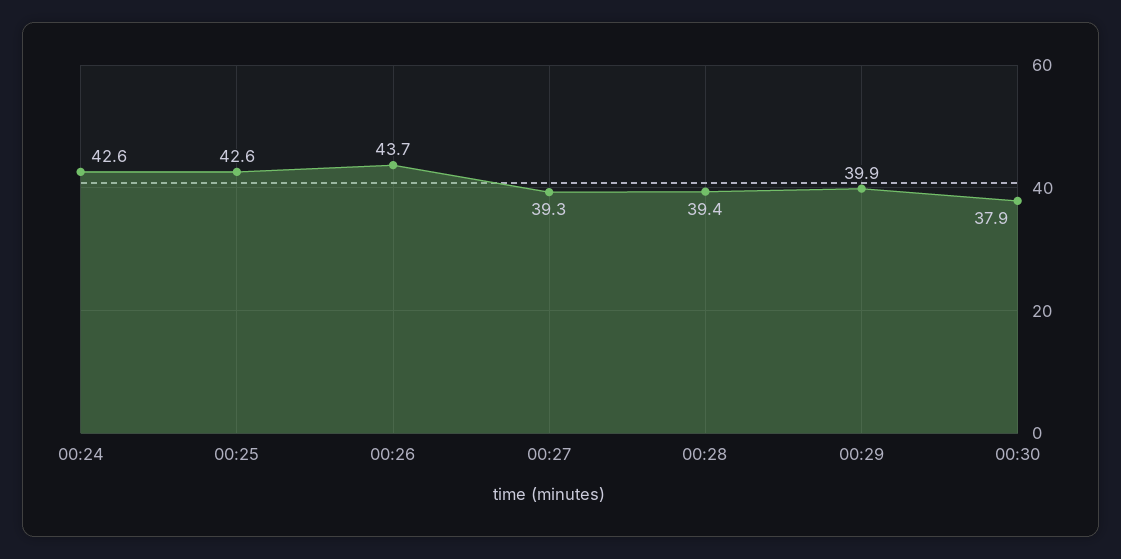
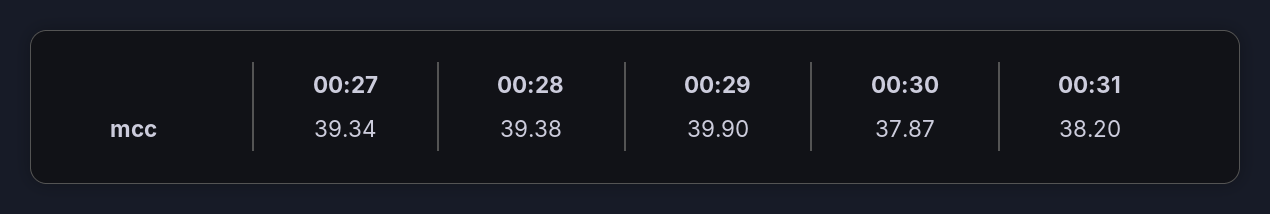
00:24: 42.6 -> none
00:25: 42.6 -> none
00:26: 43.7 -> none
00:31: none -> 38.2

